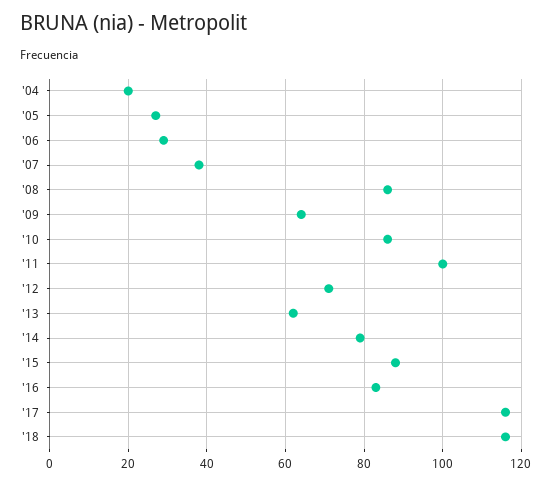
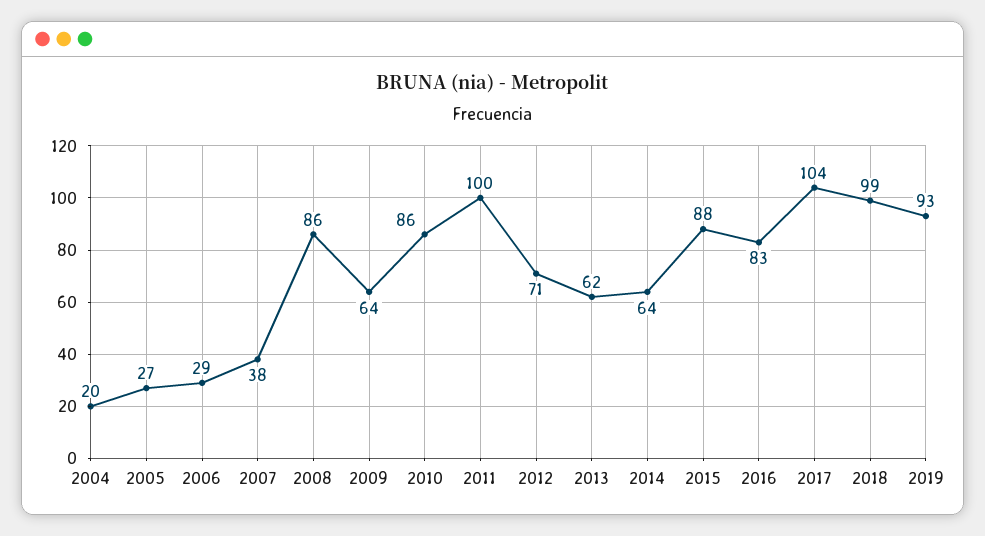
'14: 80 -> 64
'17: 115 -> 104
'18: 115 -> 99
2019: none -> 93

